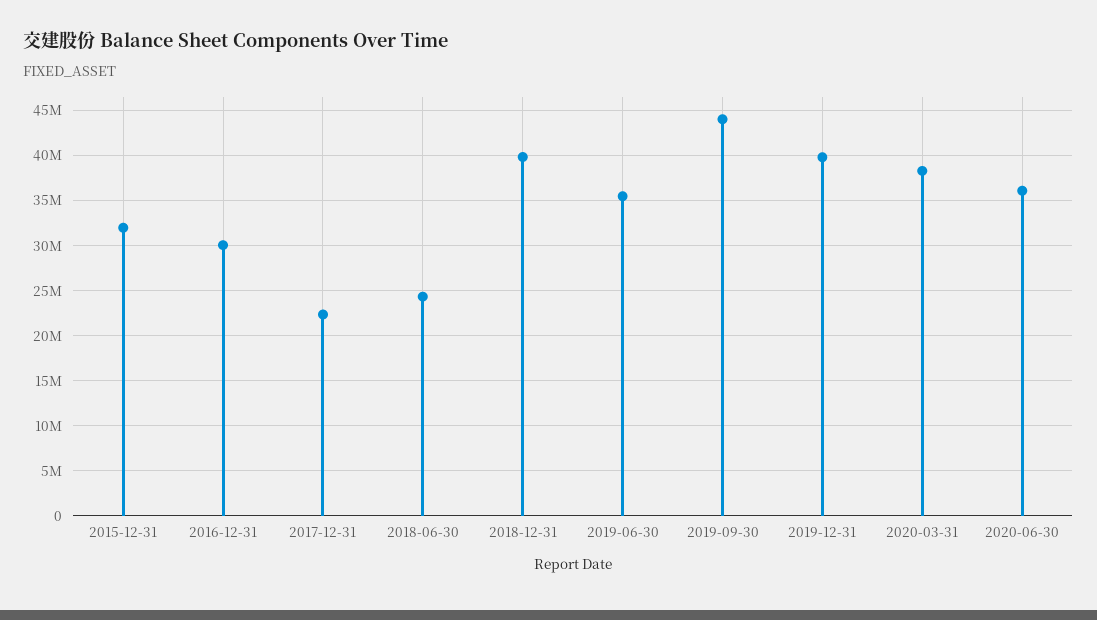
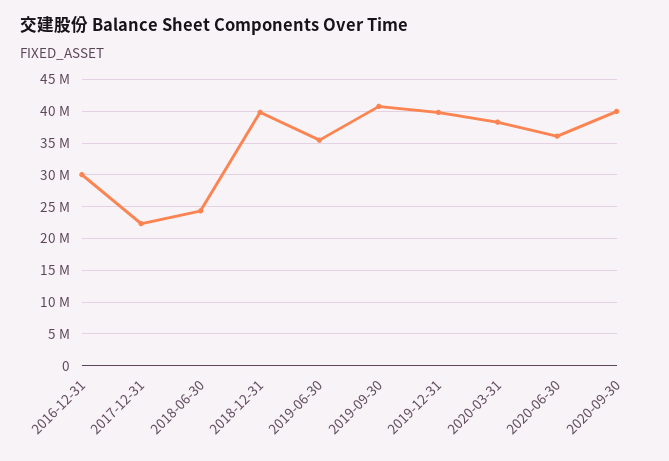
2015-12-31: 32000000 -> none
2019-09-30: 44000000 -> 41000000
2020-09-30: none -> 40000000

